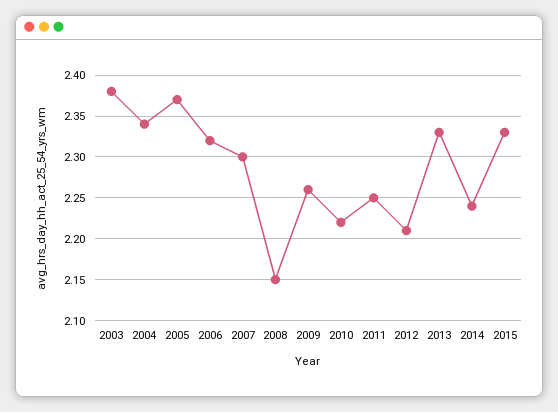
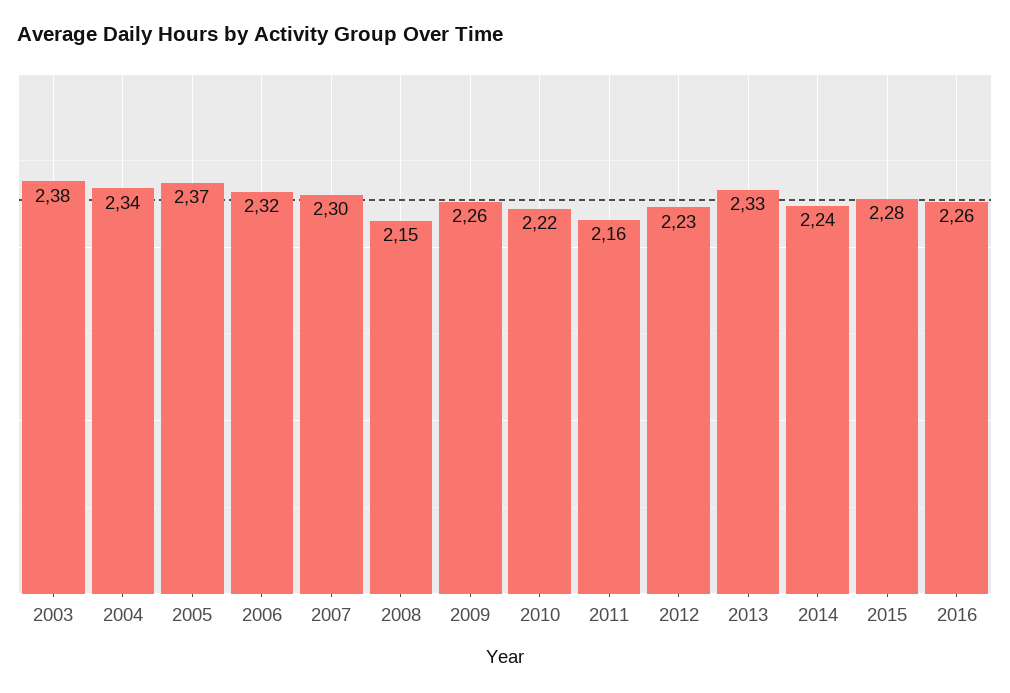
2011: 2.25 -> 2.16
2012: 2.21 -> 2.23
2015: 2.33 -> 2.28
2016: none -> 2.26

